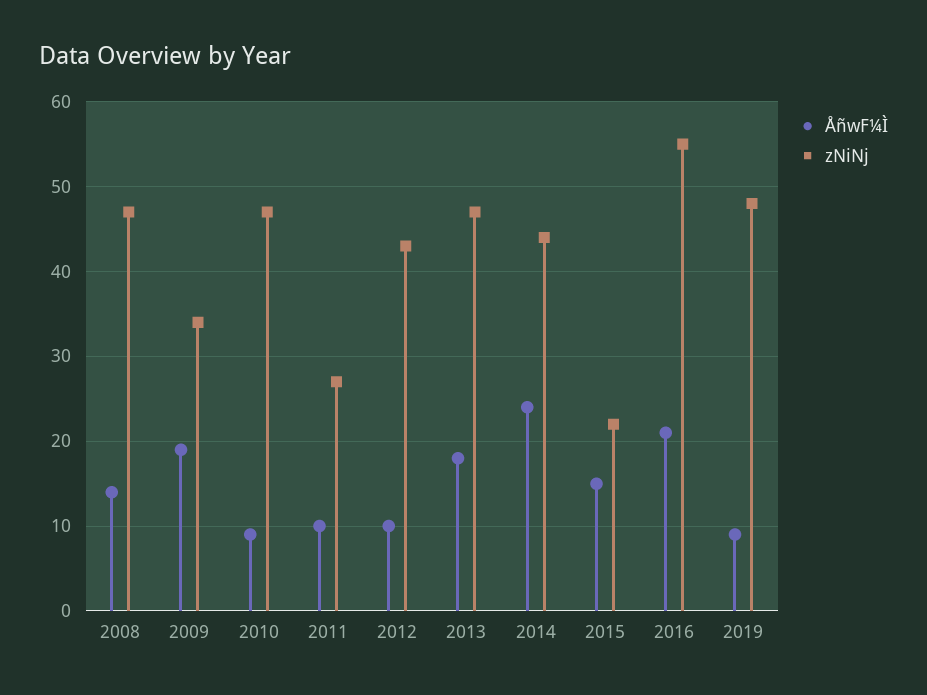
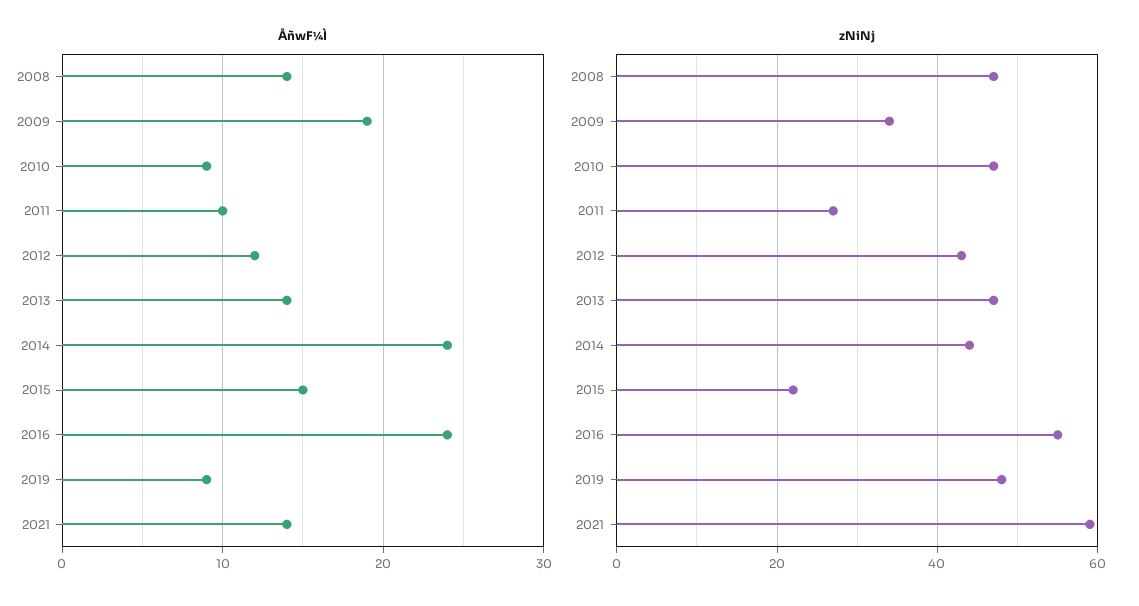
ÅñwF¼Ì, 2012: 10 -> 12
ÅñwF¼Ì, 2013: 18 -> 14
ÅñwF¼Ì, 2016: 21 -> 24
ÅñwF¼Ì, 2021: none -> 14
zNiNj, 2021: none -> 60

